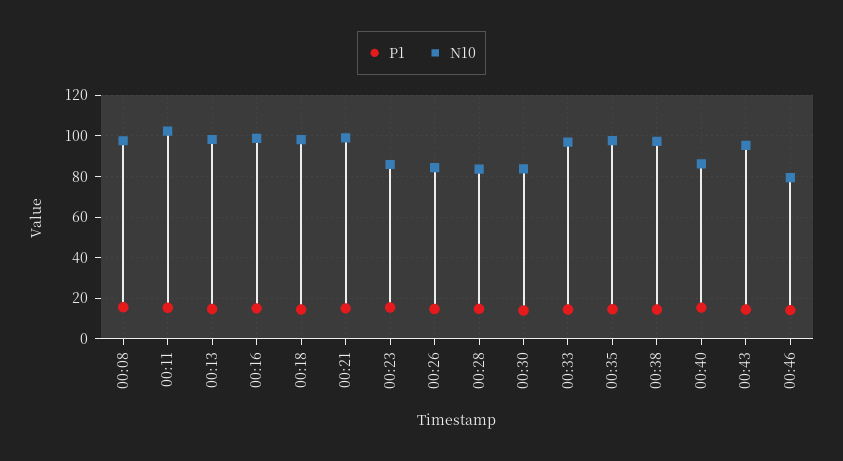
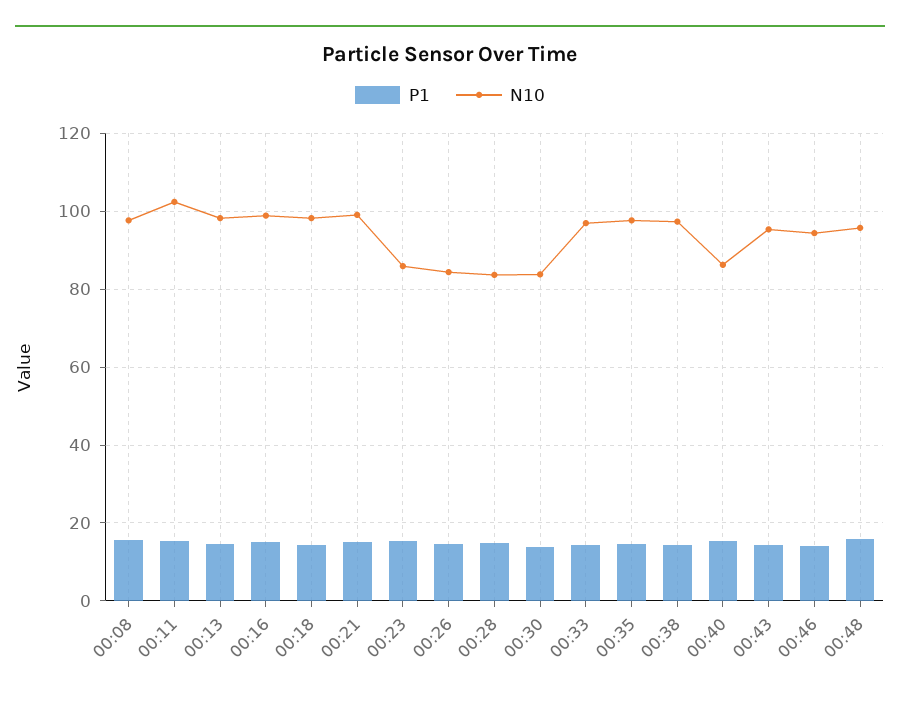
N10, 00:46: 80 -> 94
P1, 00:48: none -> 16
N10, 00:48: none -> 96

